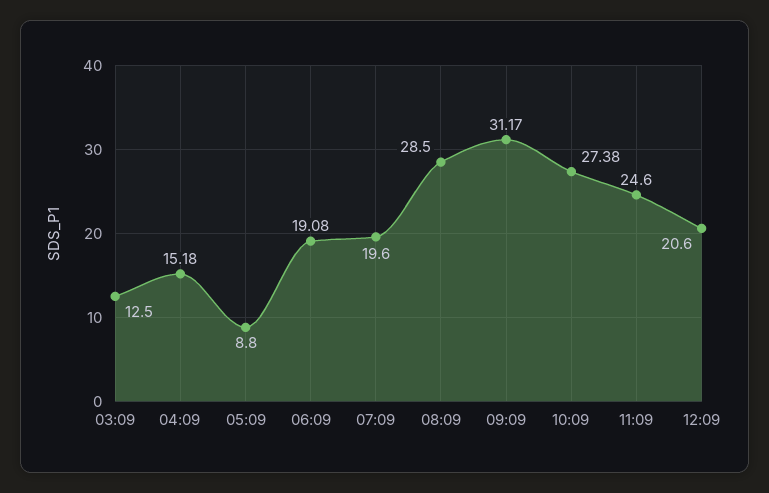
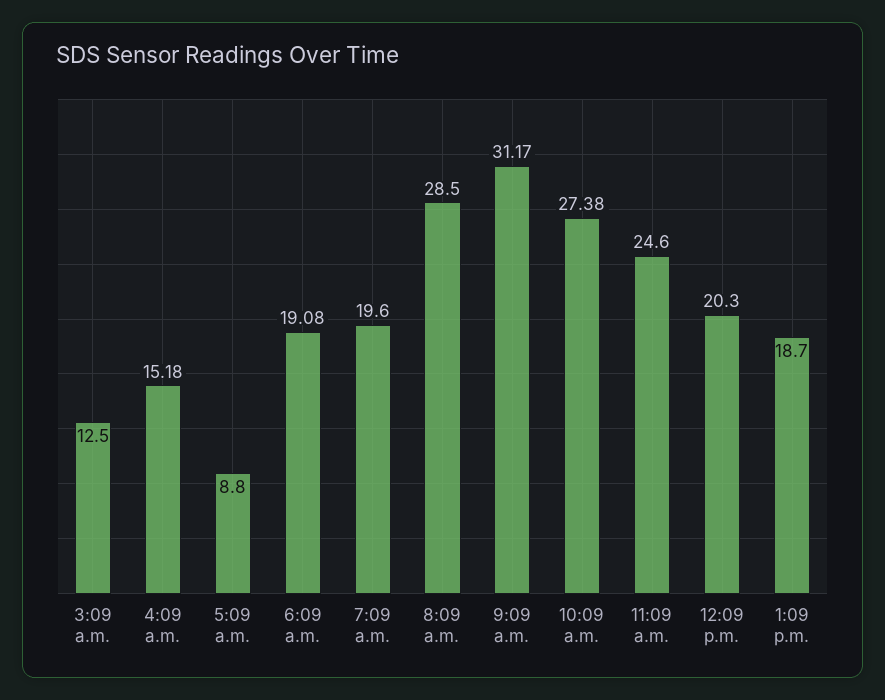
12:09: 20.6 -> 20.3
1:09 p.m.: none -> 18.7

